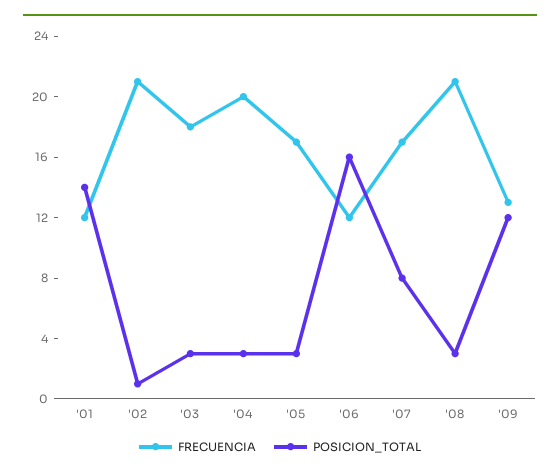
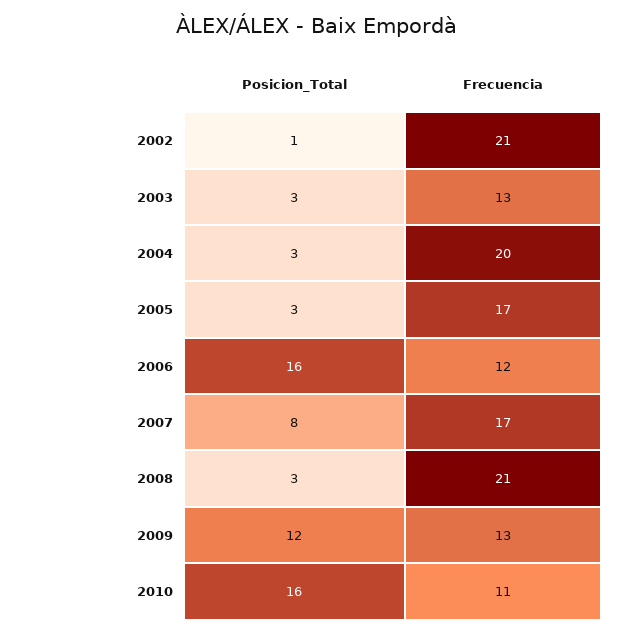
FRECUENCIA, '01: 12 -> none
POSICION_TOTAL, '01: 14 -> none
FRECUENCIA, '03: 18 -> 13
POSICION_TOTAL, 2010: none -> 16
FRECUENCIA, 2010: none -> 11

